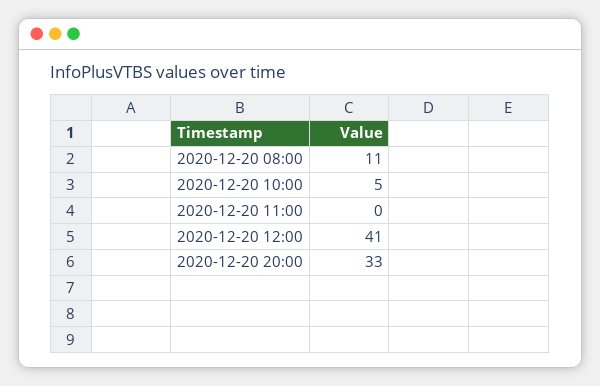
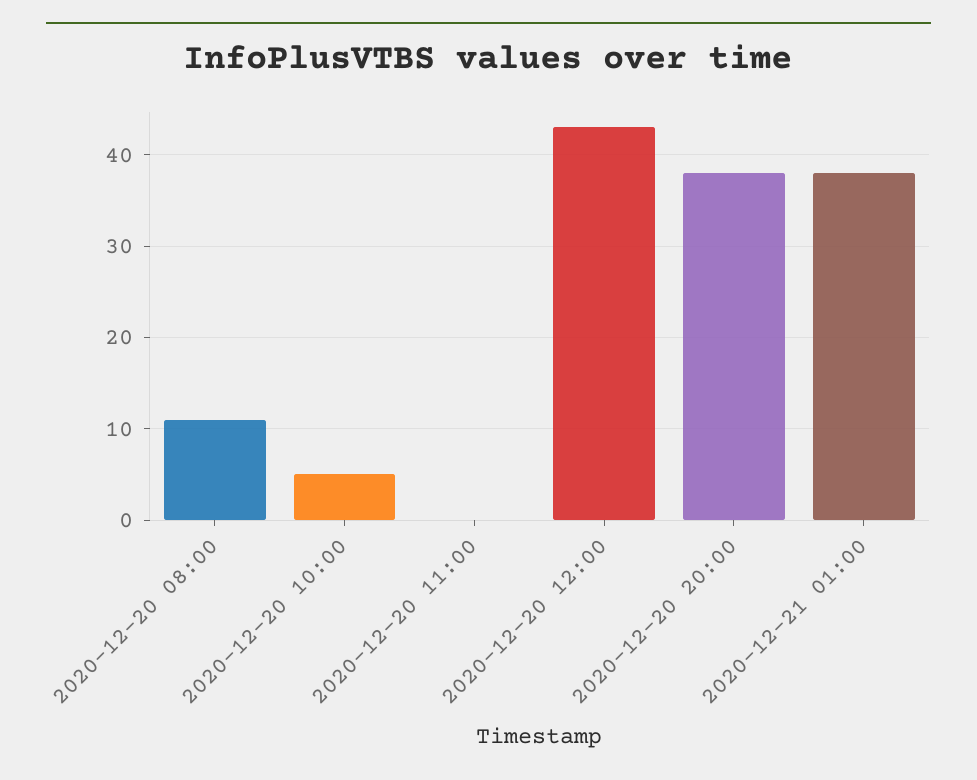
2020-12-20 12:00: 41 -> 43
2020-12-20 20:00: 33 -> 38
2020-12-21 01:00: none -> 38

